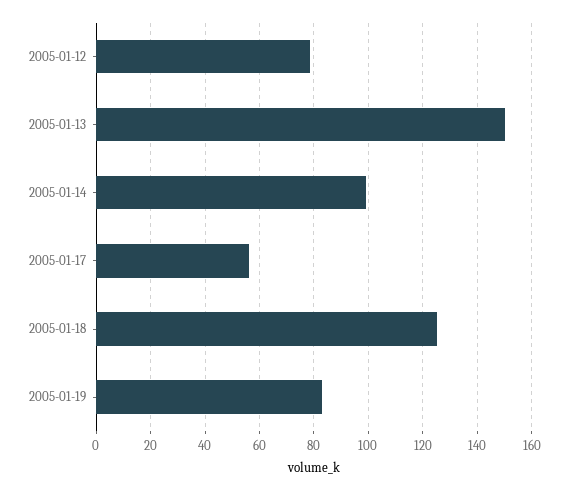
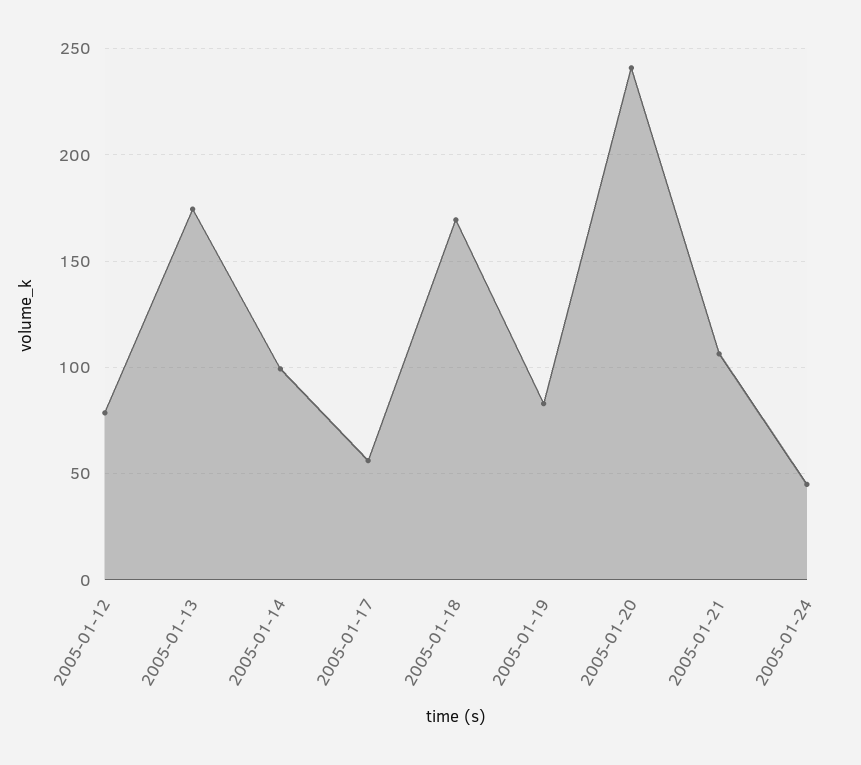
2005-01-13: 150 -> 175
2005-01-18: 125 -> 170
2005-01-20: none -> 240
2005-01-21: none -> 105
2005-01-24: none -> 45

